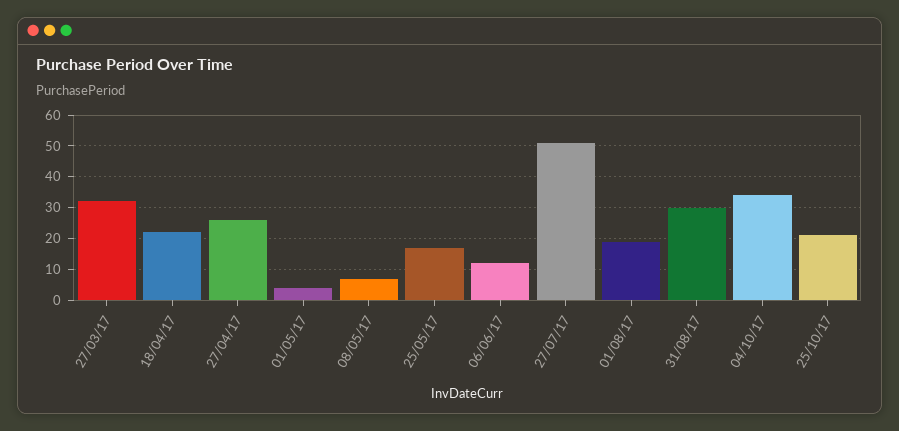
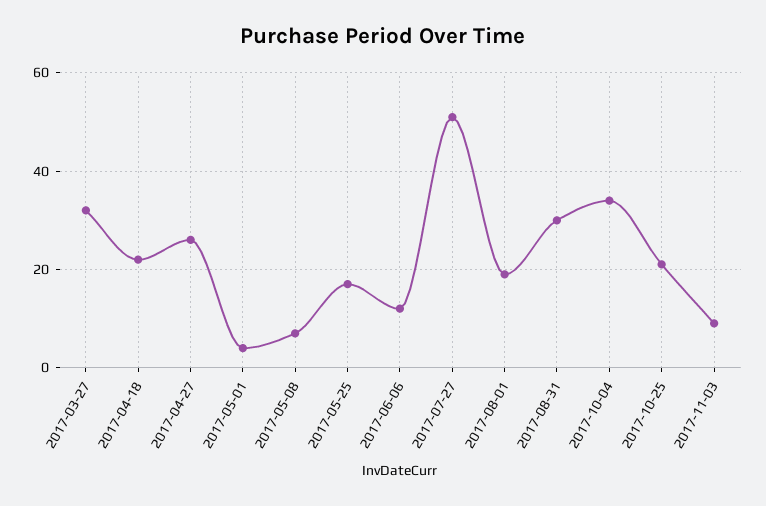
2017-11-03: none -> 10

